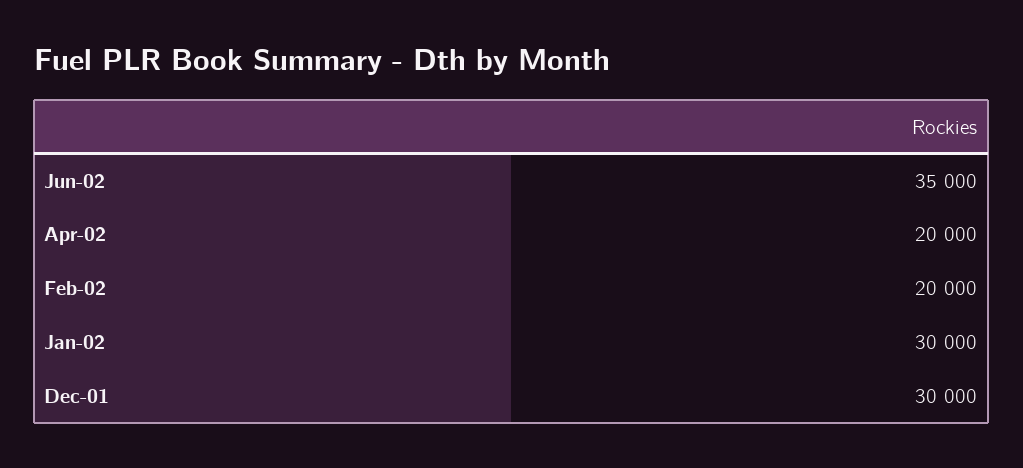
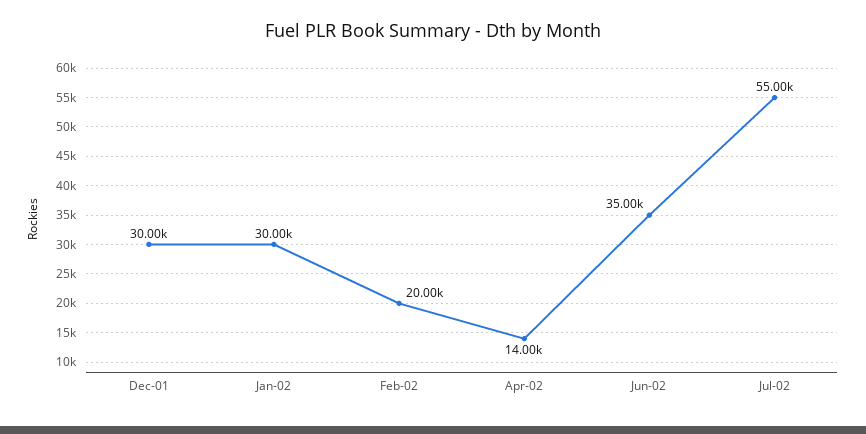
Apr-02: 20000 -> 14000
Jul-02: none -> 55000

